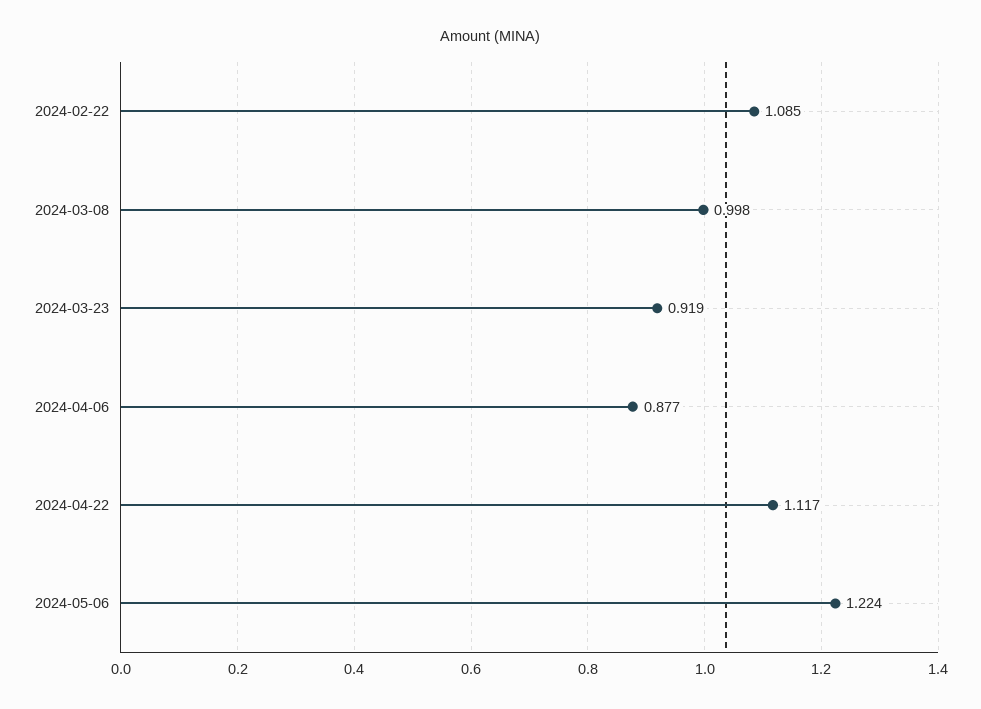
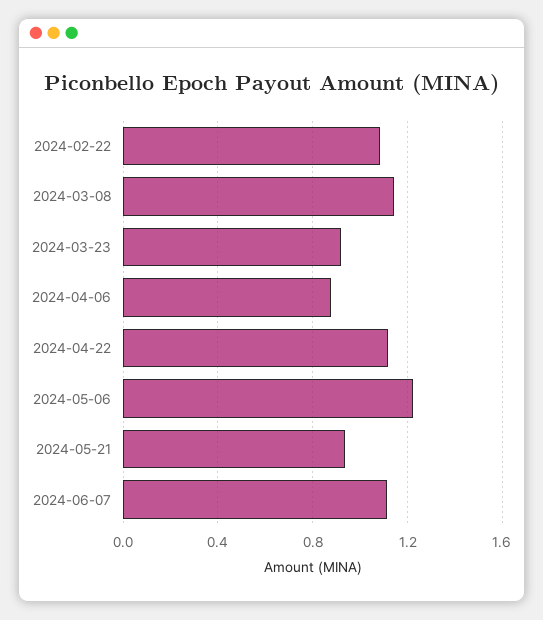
2024-03-08: 0.998 -> 1.15
2024-05-21: none -> 0.95
2024-06-07: none -> 1.1

